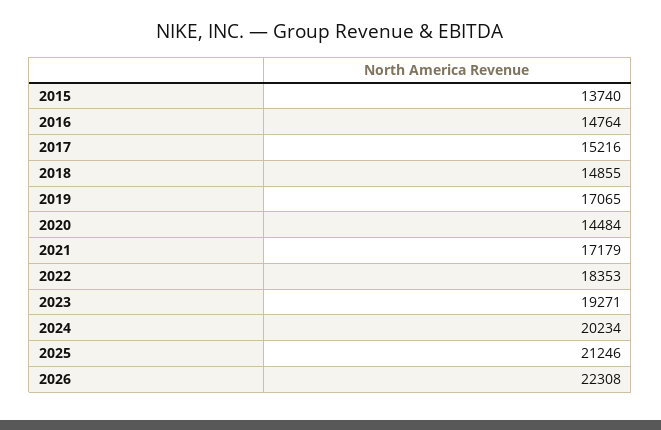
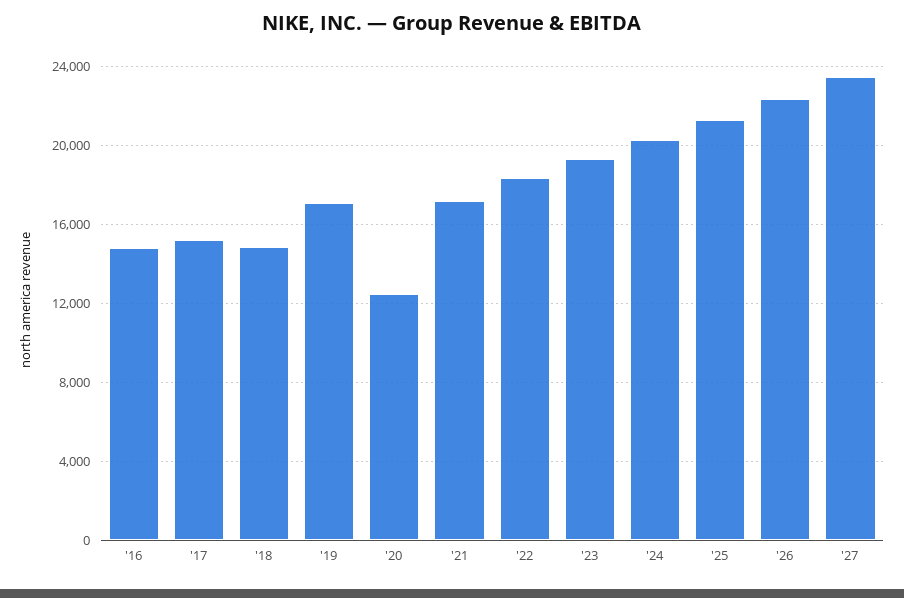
2015: 13740 -> none
2020: 14484 -> 12500
'27: none -> 23500

